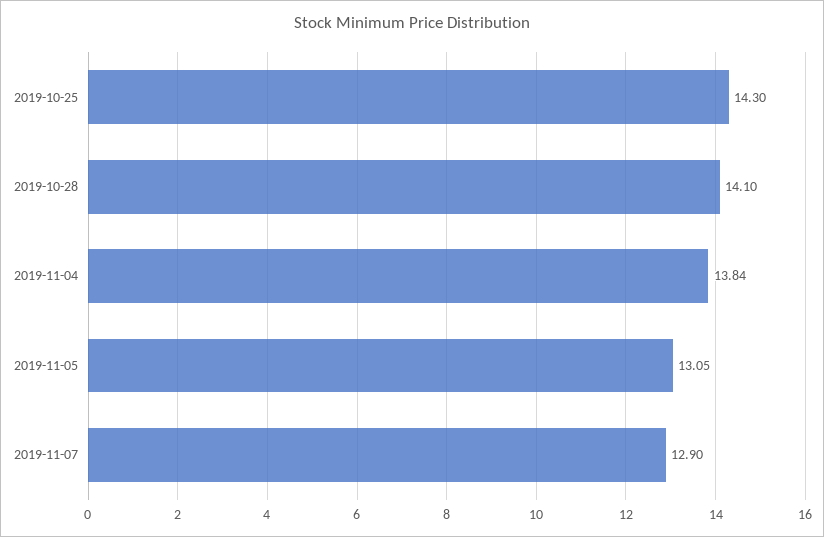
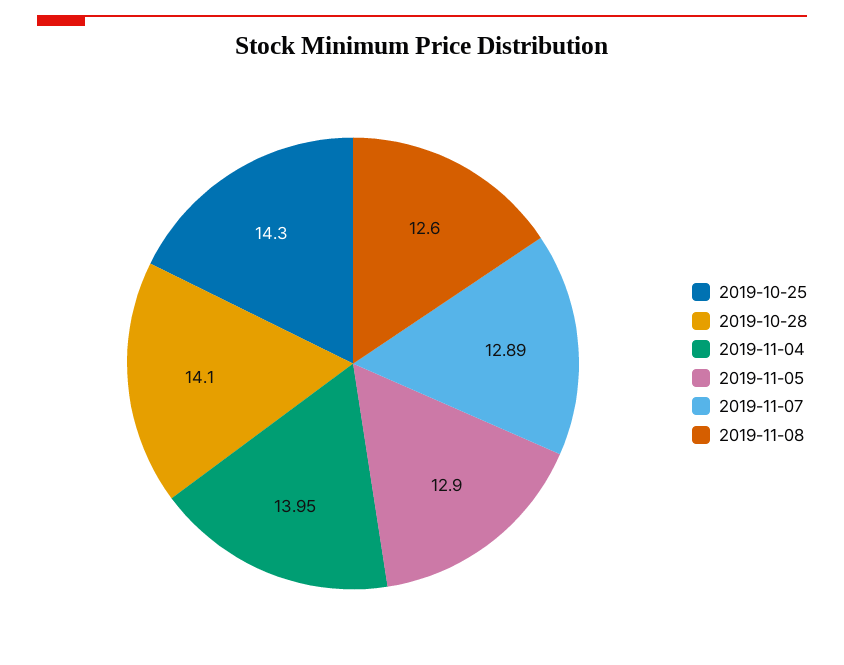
2019-11-04: 13.84 -> 13.95
2019-11-05: 13.05 -> 12.9
2019-11-07: 12.9 -> 12.89
2019-11-08: none -> 12.6

